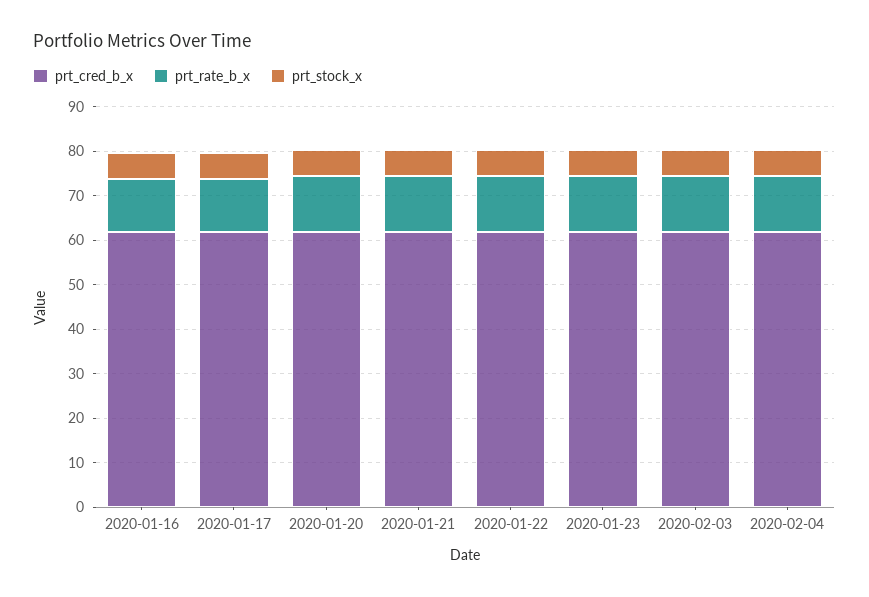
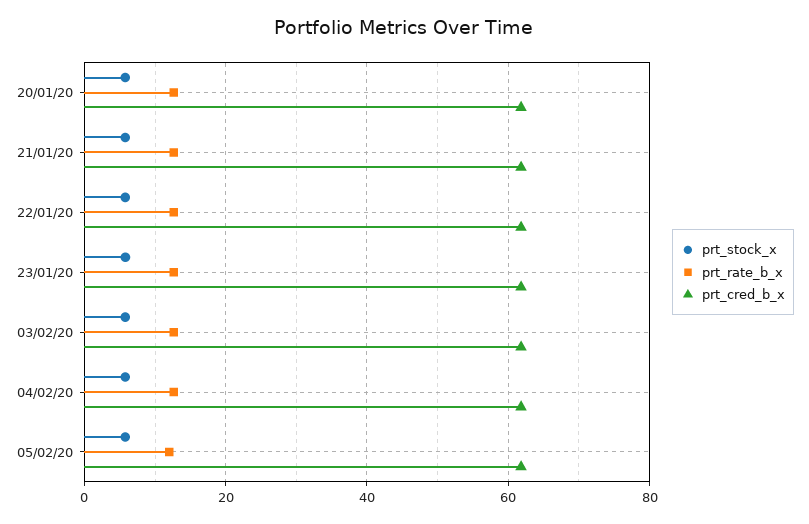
prt_cred_b_x, 2020-01-16: 62 -> none
prt_rate_b_x, 2020-01-16: 12 -> none
prt_stock_x, 2020-01-16: 6 -> none
prt_cred_b_x, 2020-01-17: 62 -> none
prt_rate_b_x, 2020-01-17: 12 -> none
prt_stock_x, 2020-01-17: 6 -> none
prt_stock_x, 05/02/20: none -> 6
prt_rate_b_x, 05/02/20: none -> 12
prt_cred_b_x, 05/02/20: none -> 62

